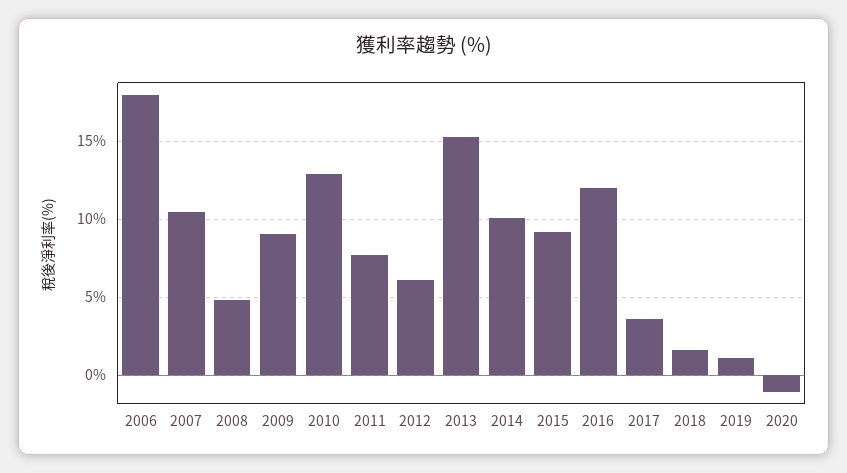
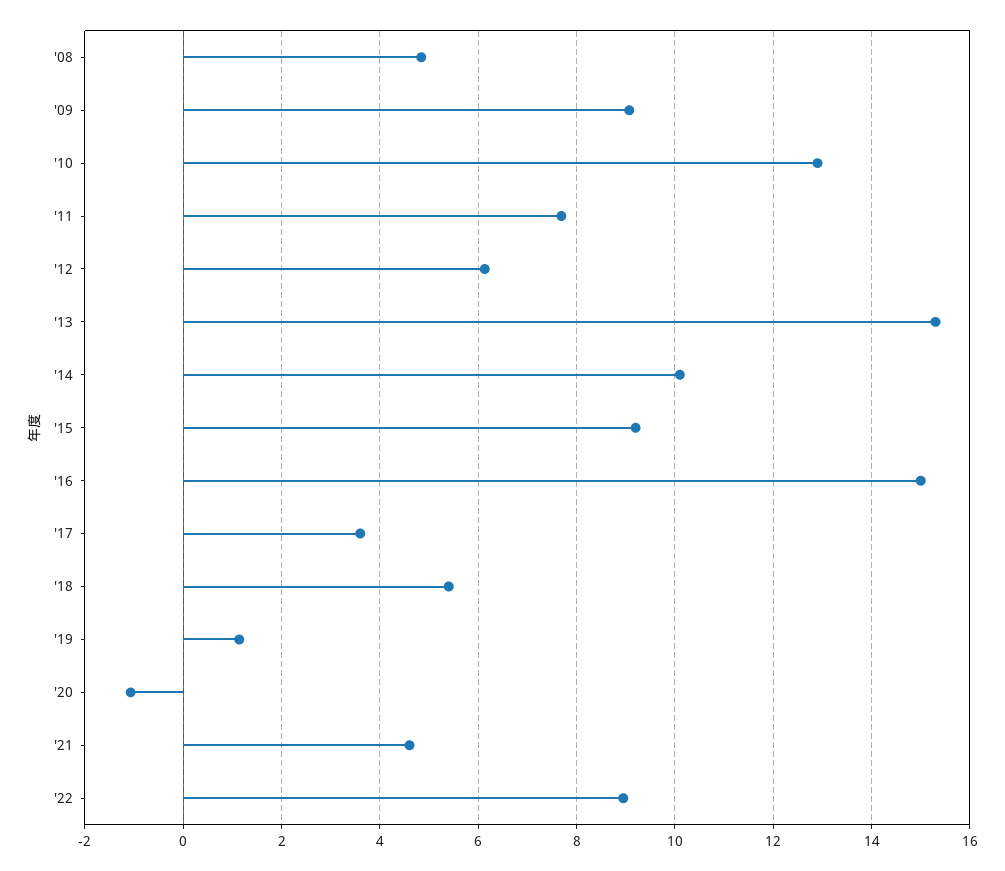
2006: 18 -> none
2007: 10.5 -> none
2016: 12 -> 15
2018: 1.5 -> 5.4
'21: none -> 4.6
'22: none -> 9

